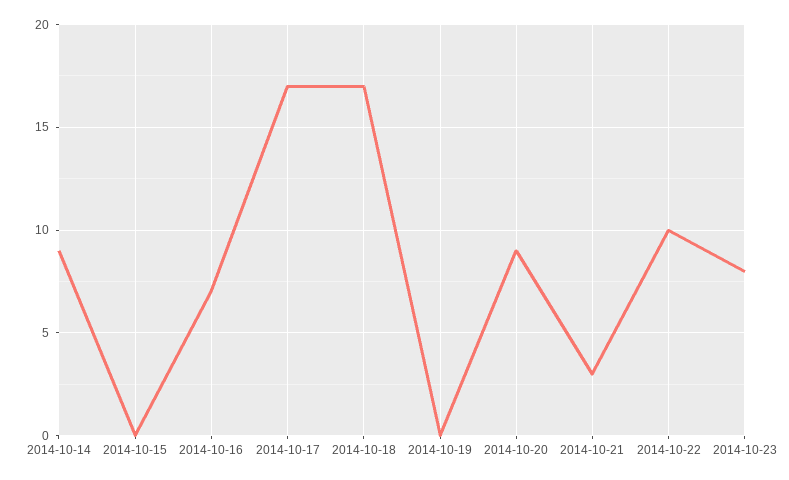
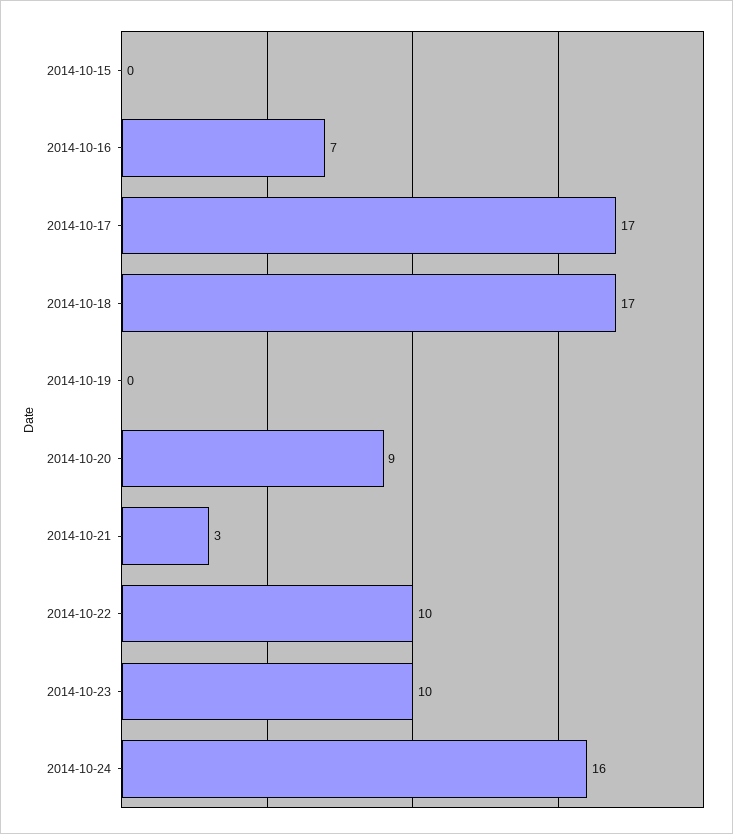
2014-10-14: 9 -> none
2014-10-23: 8 -> 10
2014-10-24: none -> 16

